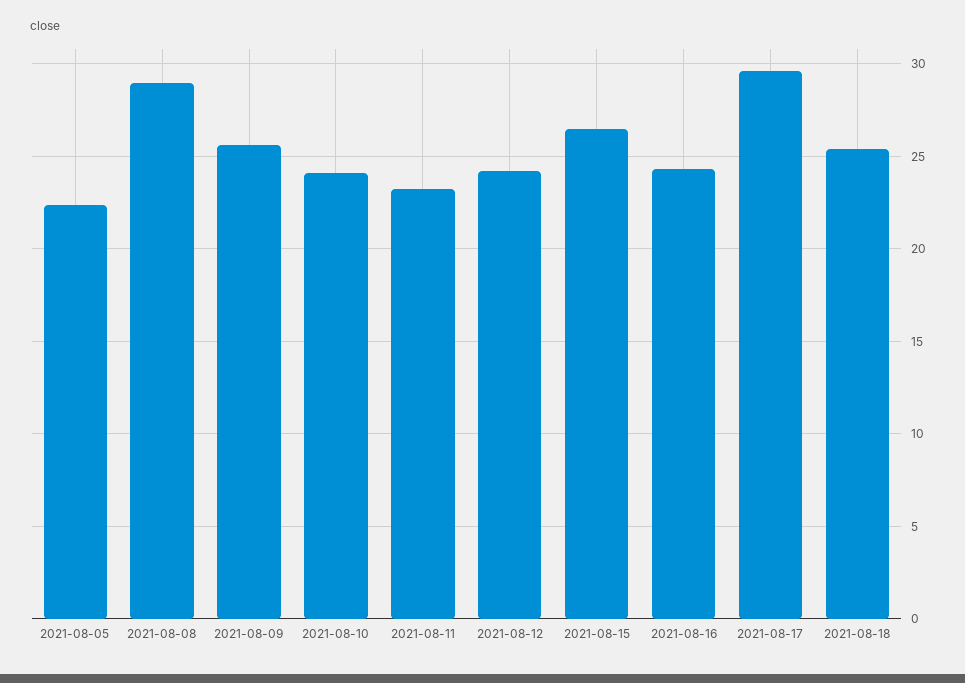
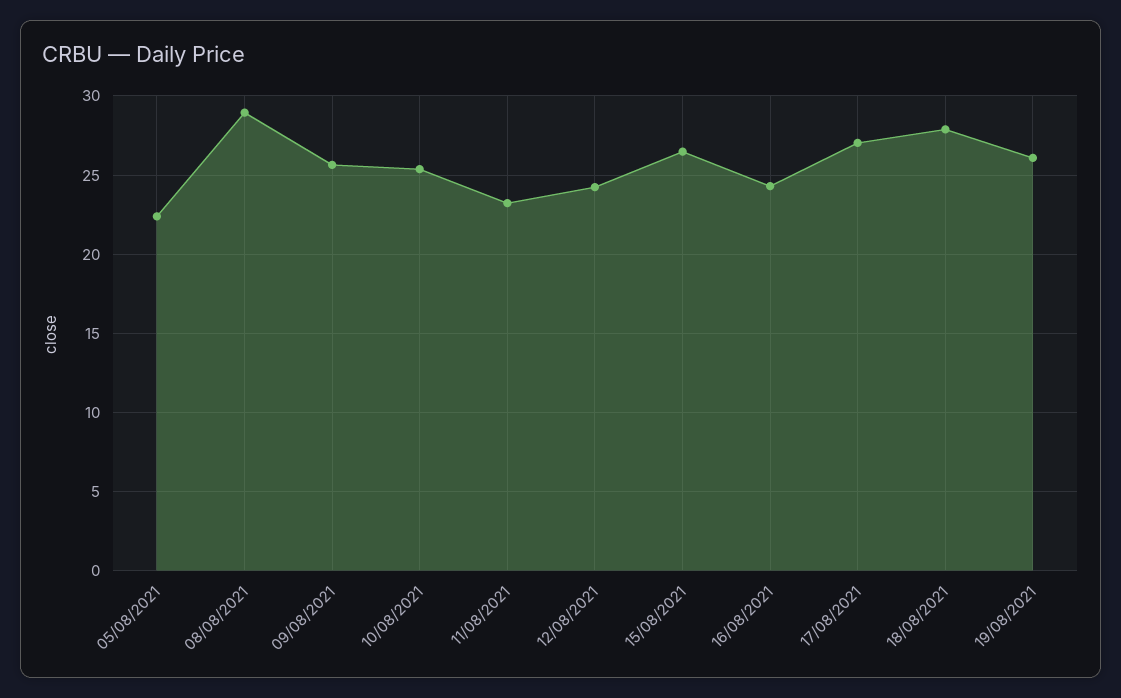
2021-08-10: 24 -> 25.5
2021-08-17: 29.5 -> 27
2021-08-18: 25.5 -> 28
19/08/2021: none -> 26

